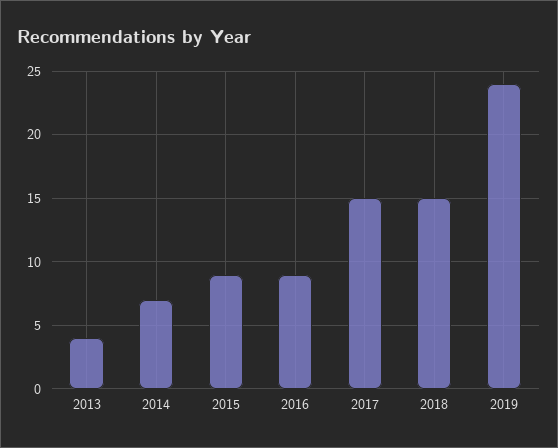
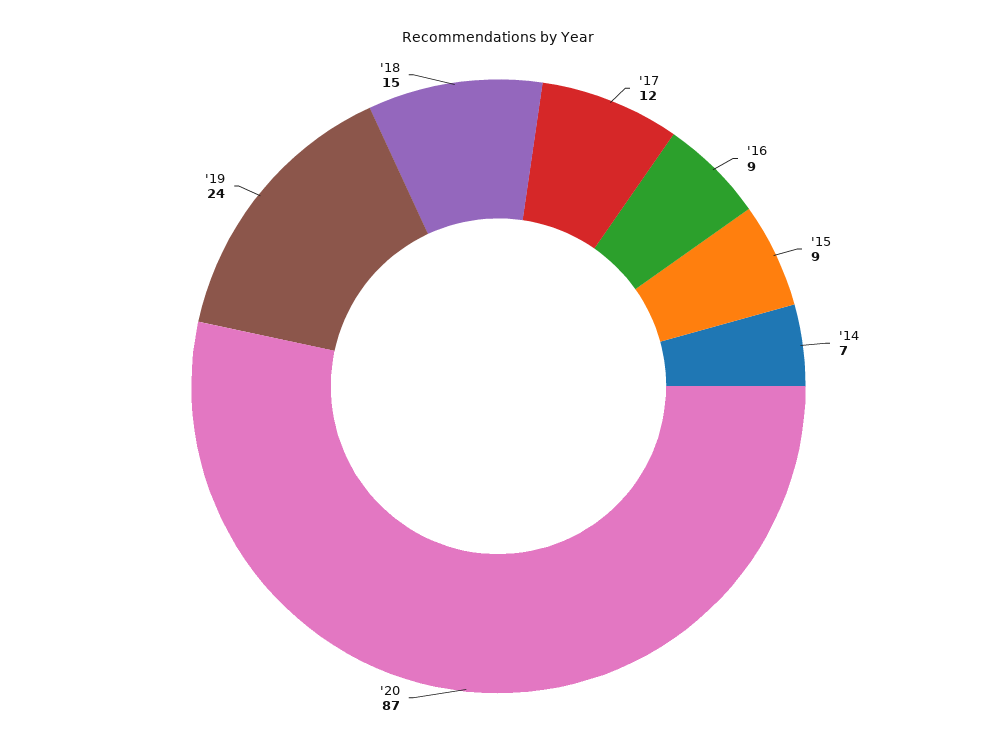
2013: 4 -> none
2017: 15 -> 12
'20: none -> 87

